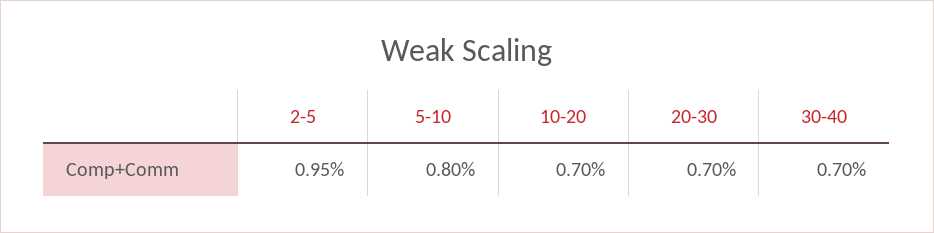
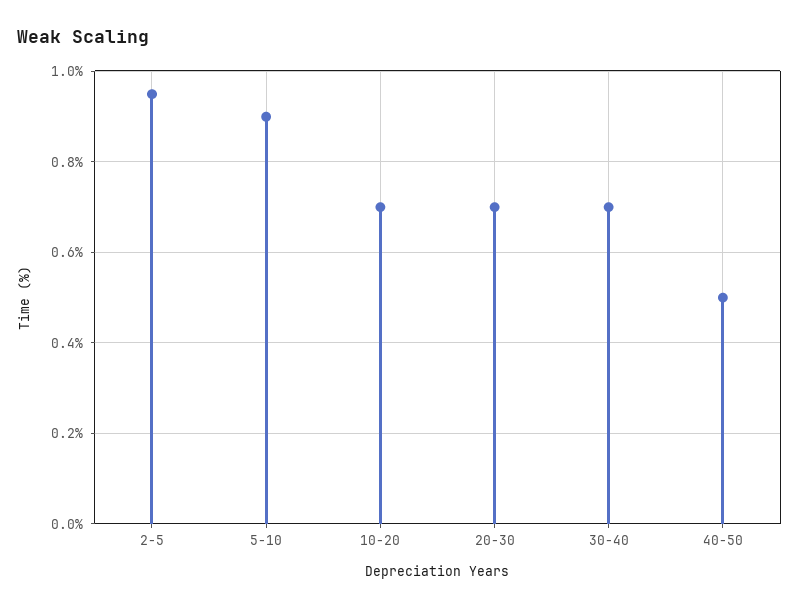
5-10: 0.8 -> 0.9
40-50: none -> 0.5

